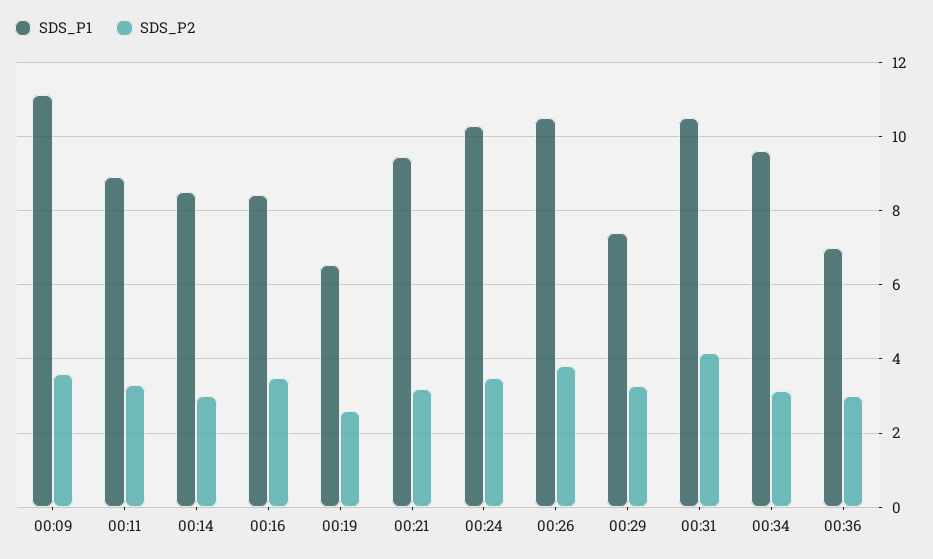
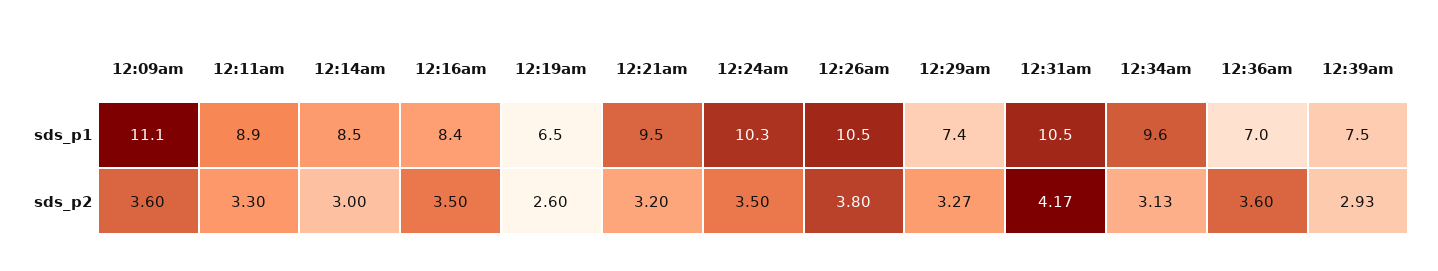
SDS_P2, 00:36: 3 -> 3.6
SDS_P1, 12:39am: none -> 7.5
SDS_P2, 12:39am: none -> 2.93

